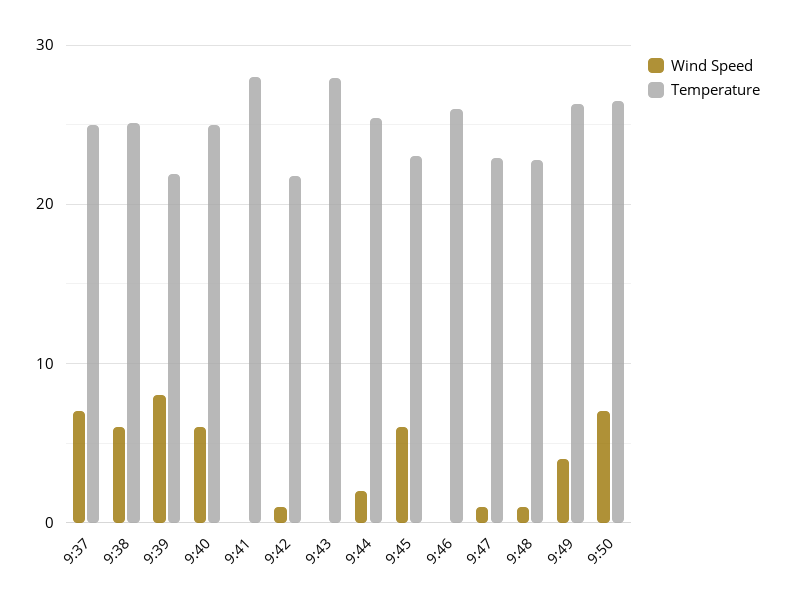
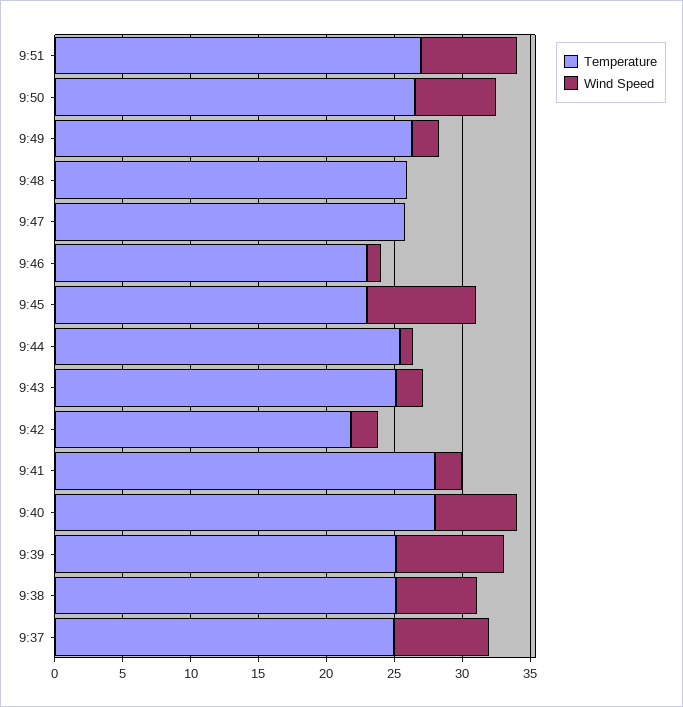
Temperature, 9:39: 22 -> 25
Temperature, 9:40: 25 -> 28
Wind Speed, 9:41: 0 -> 2
Wind Speed, 9:42: 1 -> 2
Wind Speed, 9:43: 0 -> 2
Temperature, 9:43: 28 -> 25
Wind Speed, 9:44: 2 -> 1
Wind Speed, 9:45: 6 -> 8
Wind Speed, 9:46: 0 -> 1
Temperature, 9:46: 26 -> 23
Wind Speed, 9:47: 1 -> 0
Temperature, 9:47: 23 -> 26
Wind Speed, 9:48: 1 -> 0
Temperature, 9:48: 23 -> 26
Wind Speed, 9:49: 4 -> 2
Wind Speed, 9:50: 7 -> 6
Temperature, 9:51: none -> 27
Wind Speed, 9:51: none -> 7

